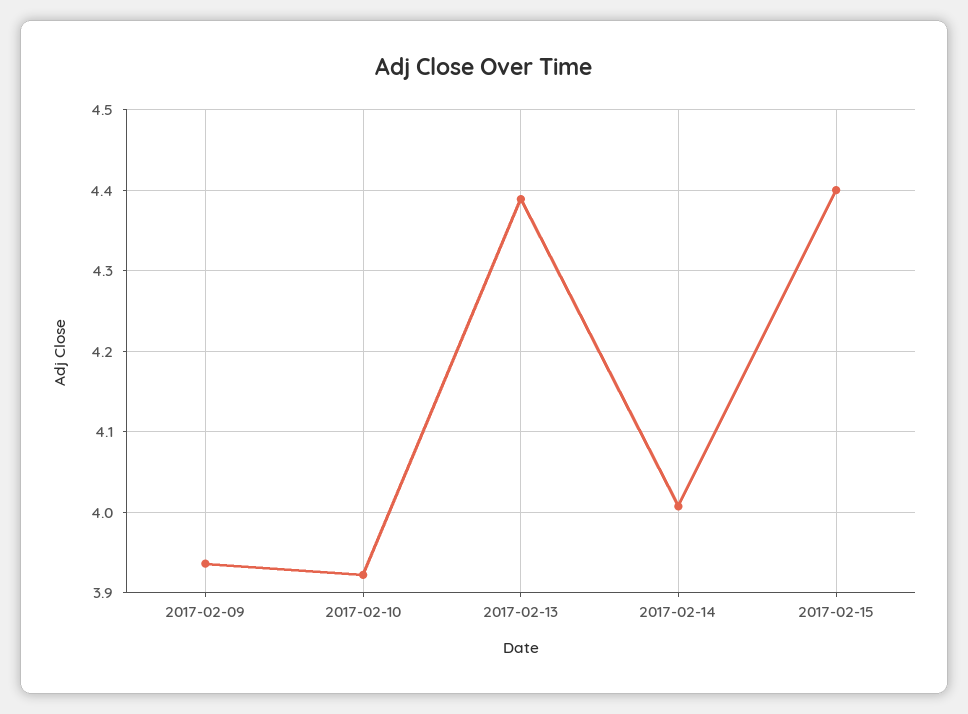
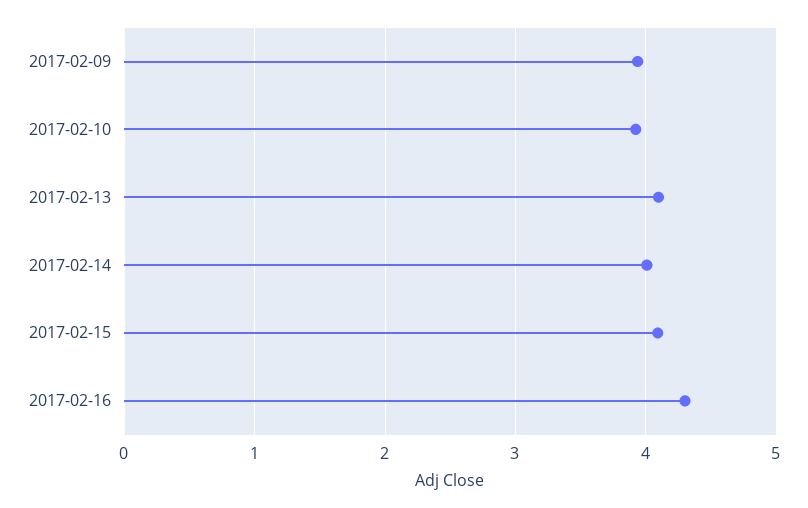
2017-02-13: 4.39 -> 4.1
2017-02-15: 4.4 -> 4.1
2017-02-16: none -> 4.3

